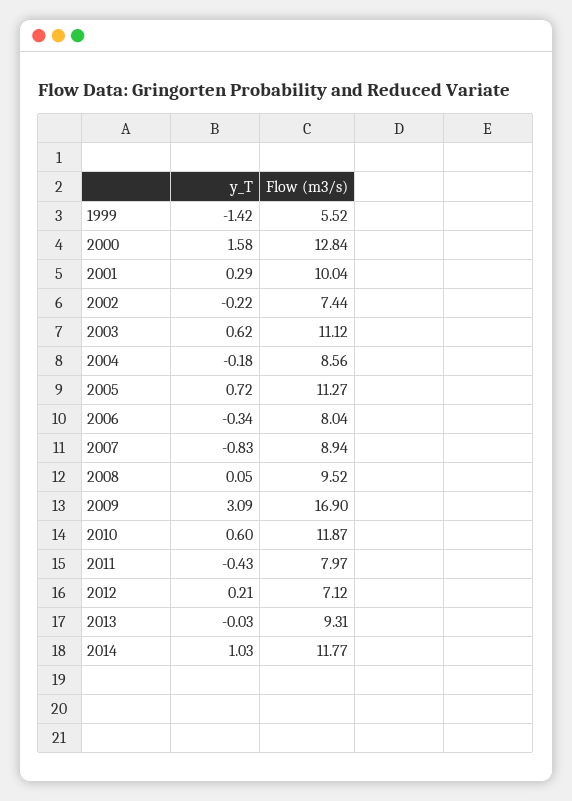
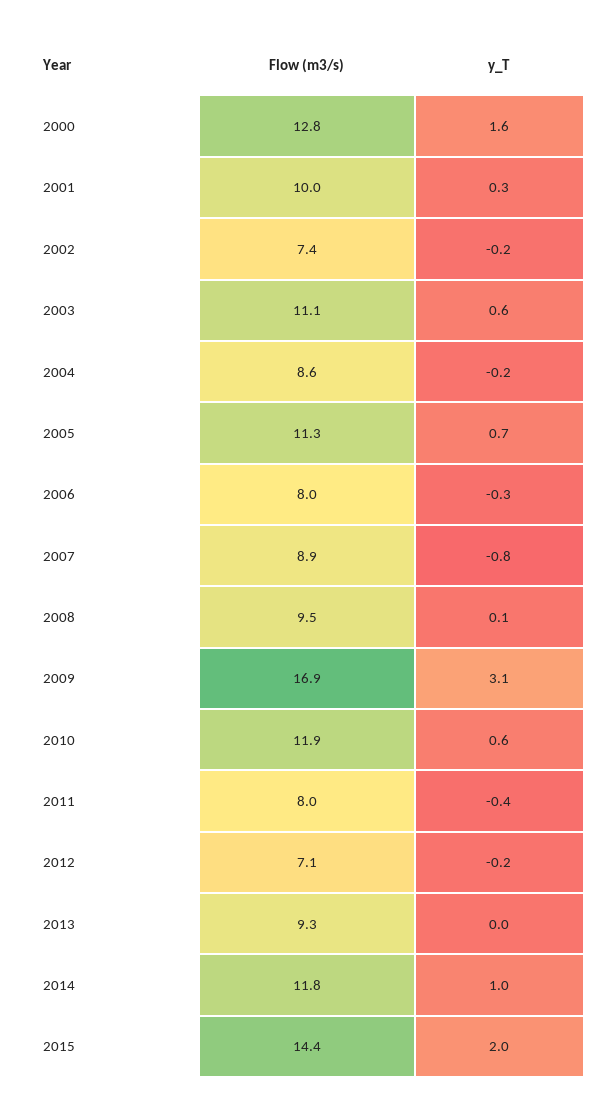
y_T, 1999: -1.42 -> none
Flow (m3/s), 1999: 5.52 -> none
y_T, 2012: 0.21 -> -0.2
Flow (m3/s), 2015: none -> 14.4
y_T, 2015: none -> 2

